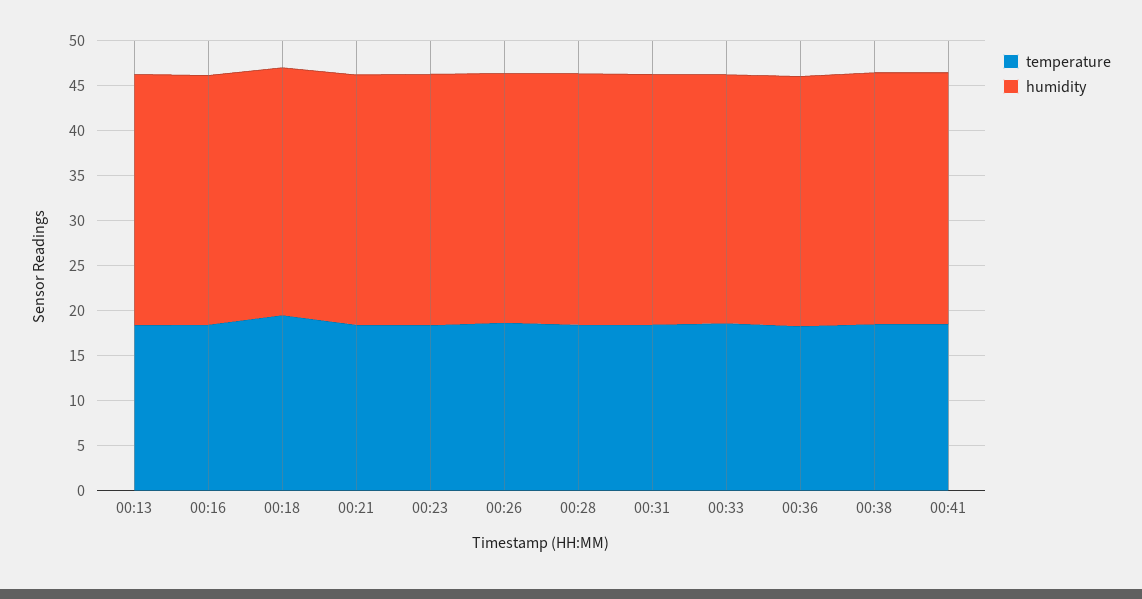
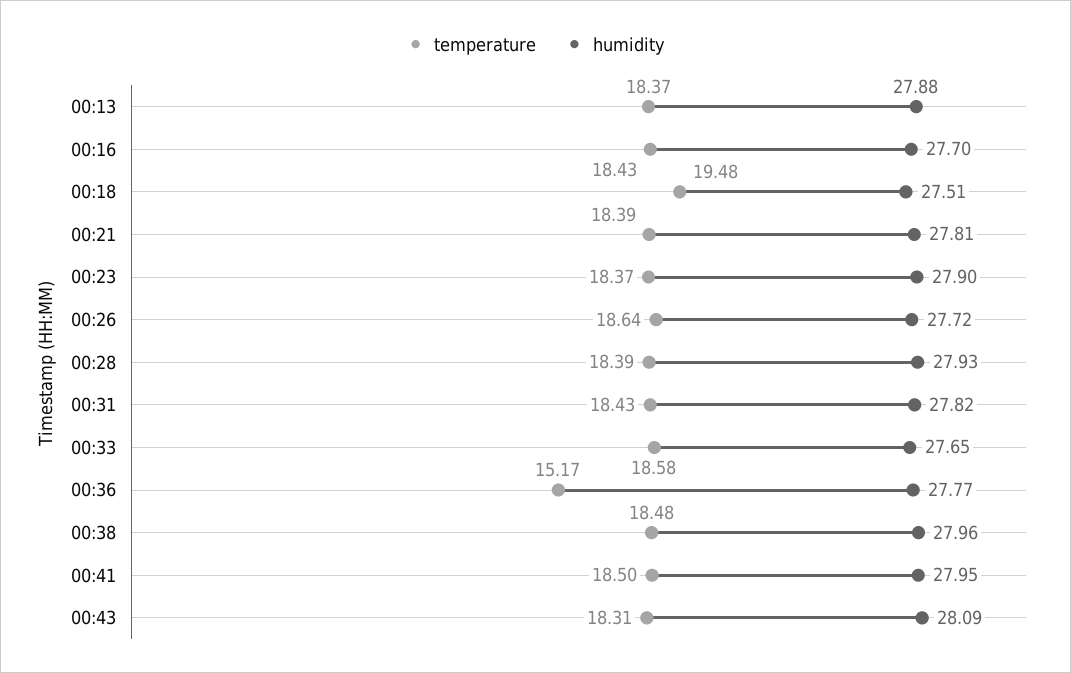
temperature, 00:36: 18 -> 15.17
temperature, 00:43: none -> 18.31
humidity, 00:43: none -> 28.09

